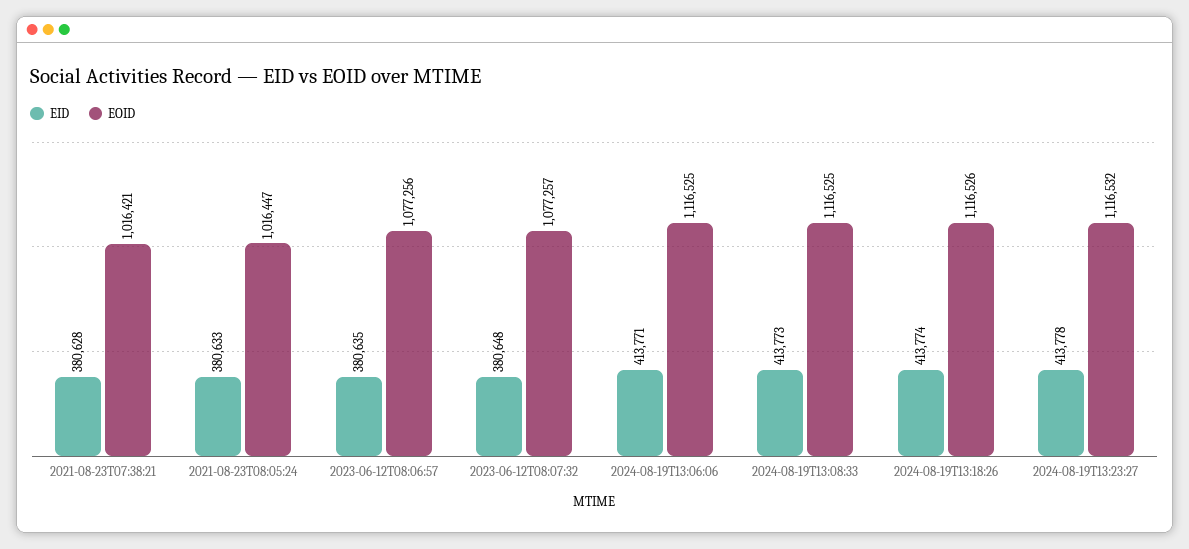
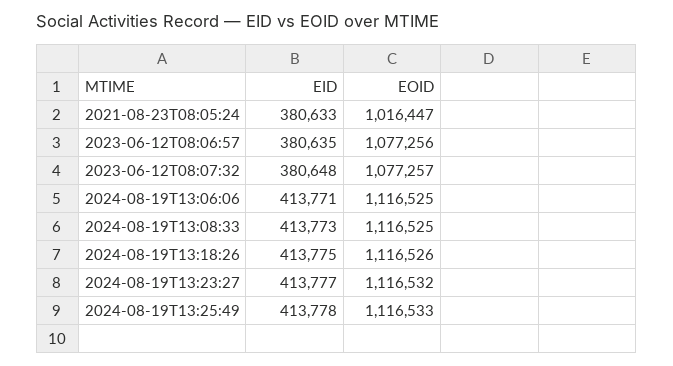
EID, 2021-08-23T07:38:21: 380628 -> none
EOID, 2021-08-23T07:38:21: 1016421 -> none
EID, 2024-08-19T13:18:26: 413774 -> 413775
EID, 2024-08-19T13:23:27: 413778 -> 413777
EID, 2024-08-19T13:25:49: none -> 413778
EOID, 2024-08-19T13:25:49: none -> 1116533

